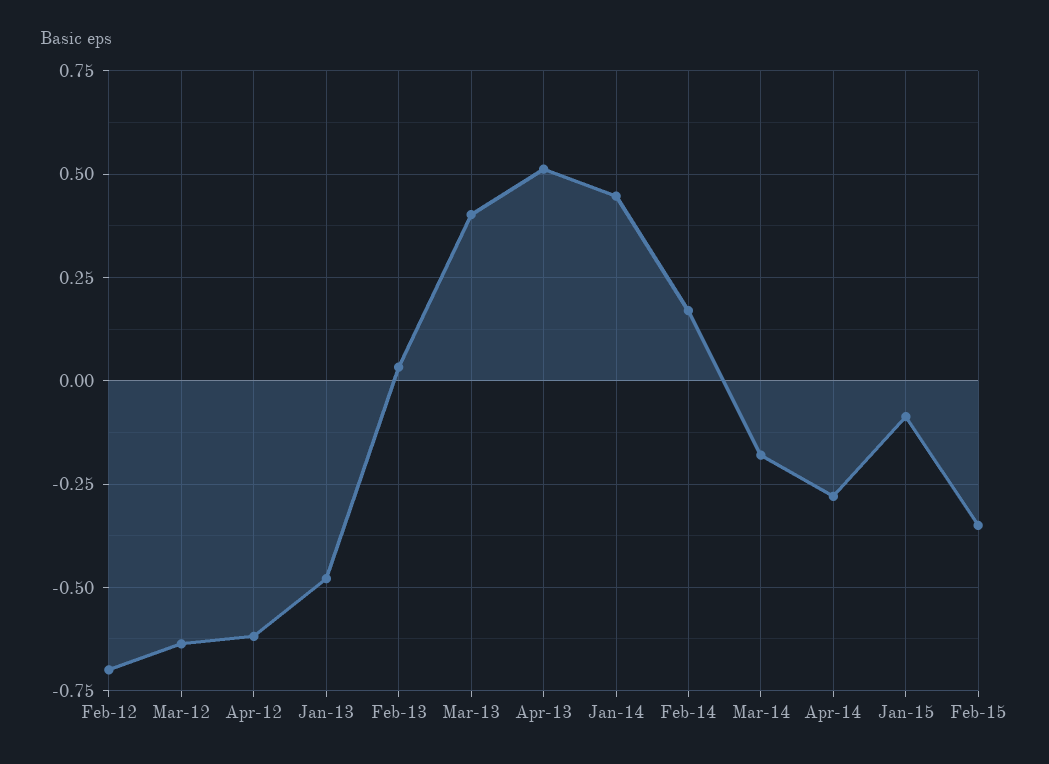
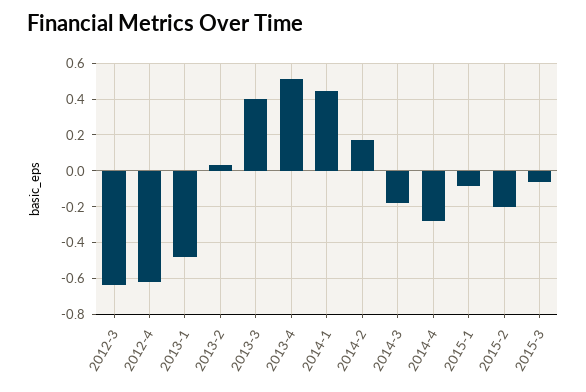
Feb-12: -0.7 -> none
Feb-15: -0.35 -> -0.2
2015-3: none -> -0.05

